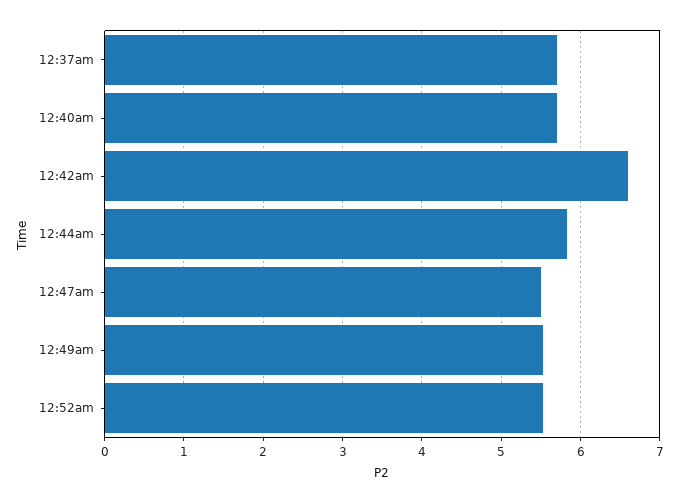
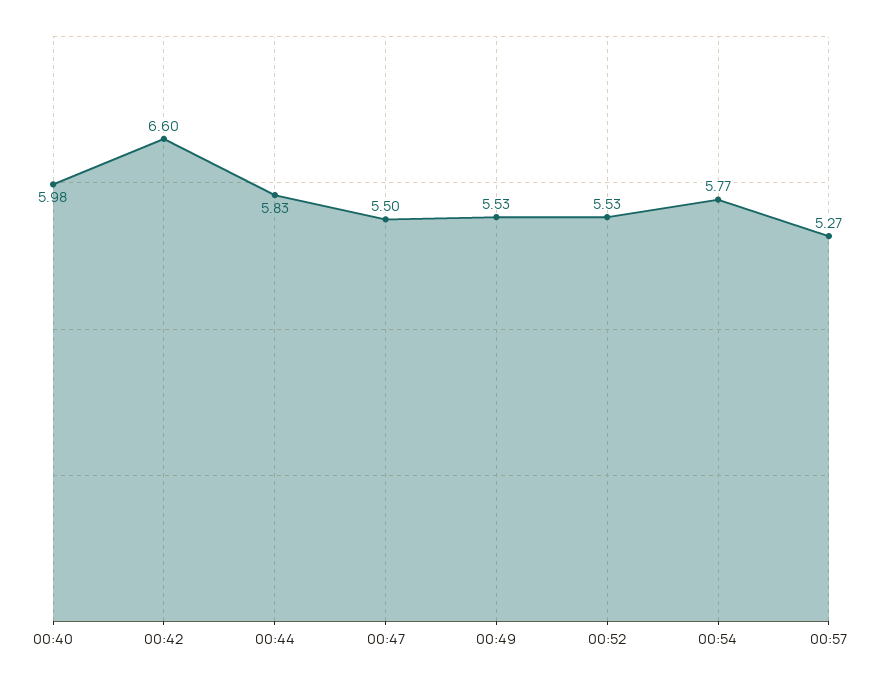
12:37am: 5.7 -> none
12:40am: 5.7 -> 5.98
00:54: none -> 5.77
00:57: none -> 5.27

